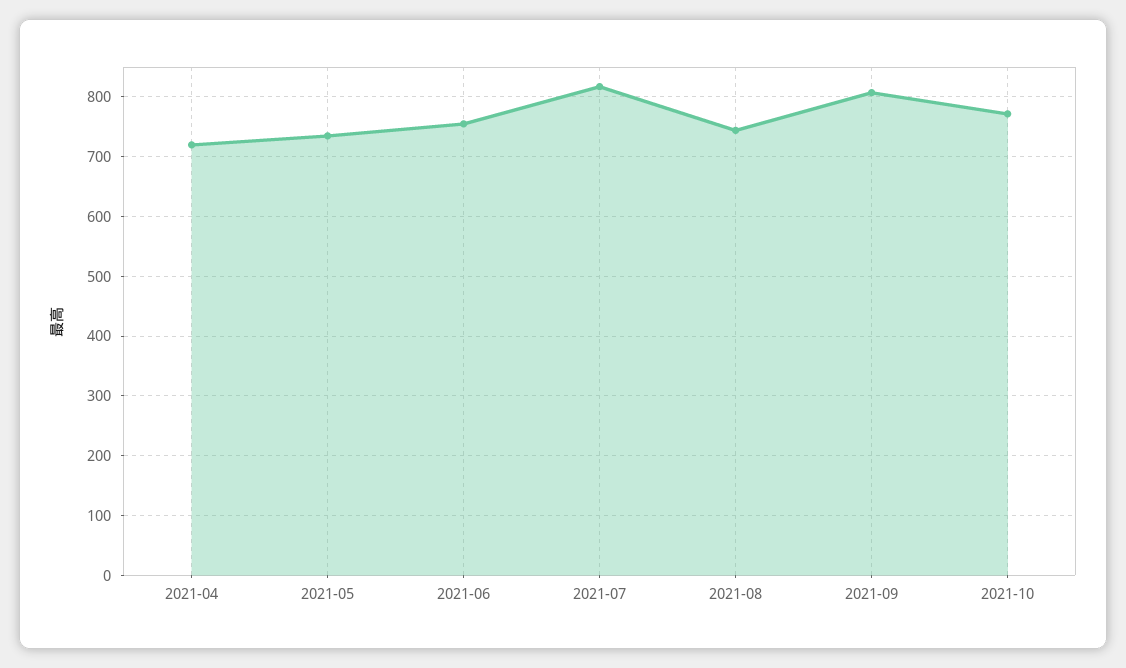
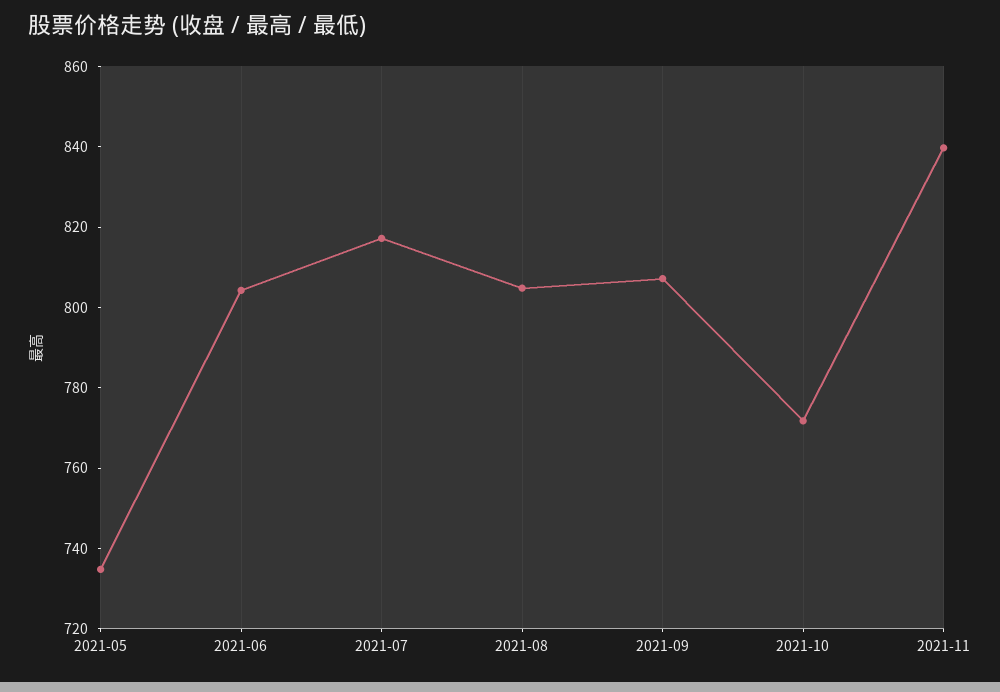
2021-04: 720 -> none
2021-06: 760 -> 805
2021-08: 740 -> 805
2021-11: none -> 840

